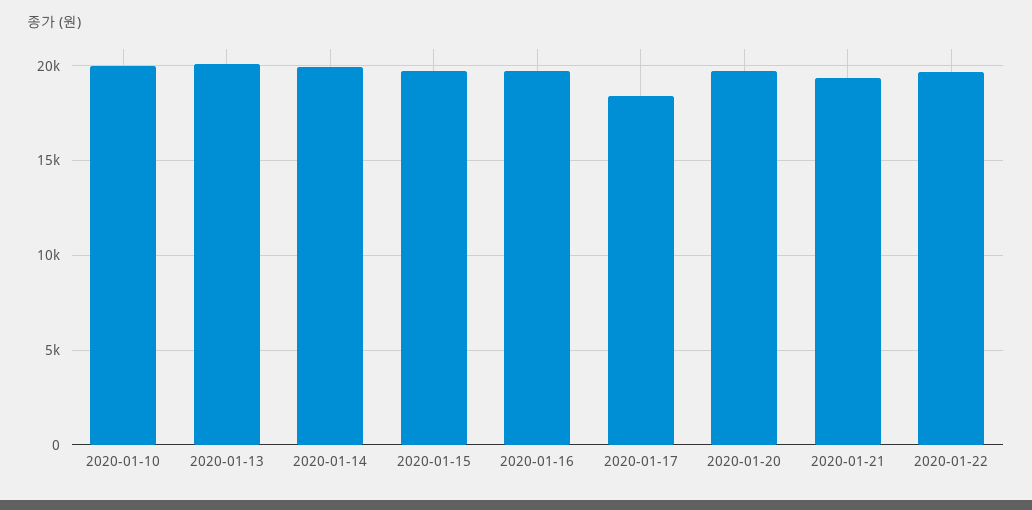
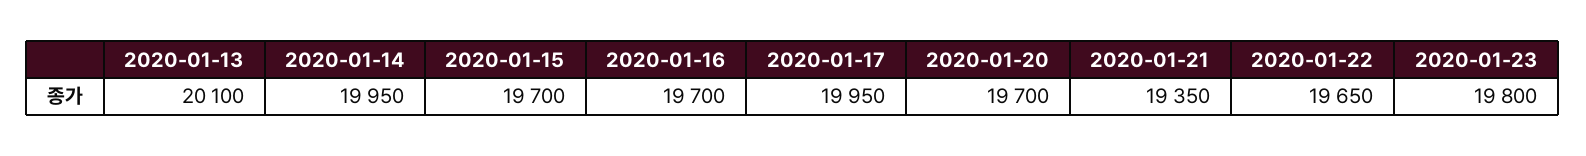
2020-01-10: 20000 -> none
2020-01-17: 18500 -> 19950
2020-01-23: none -> 19800

